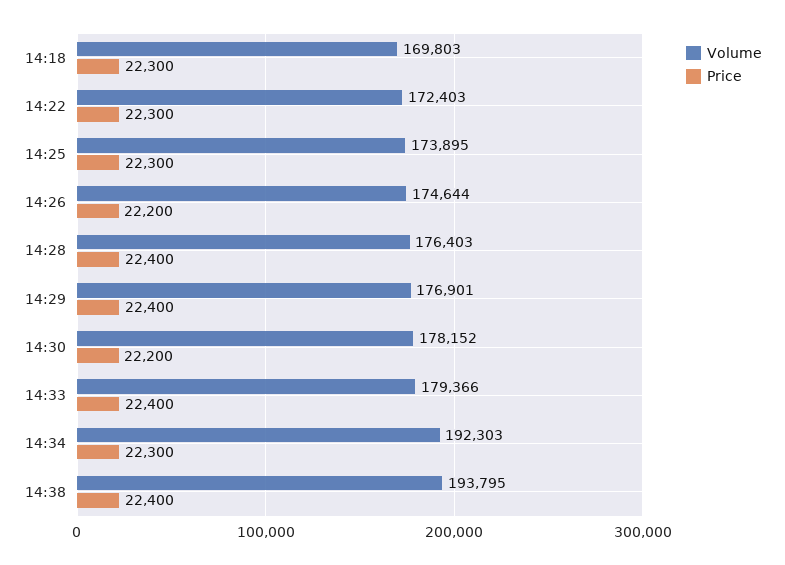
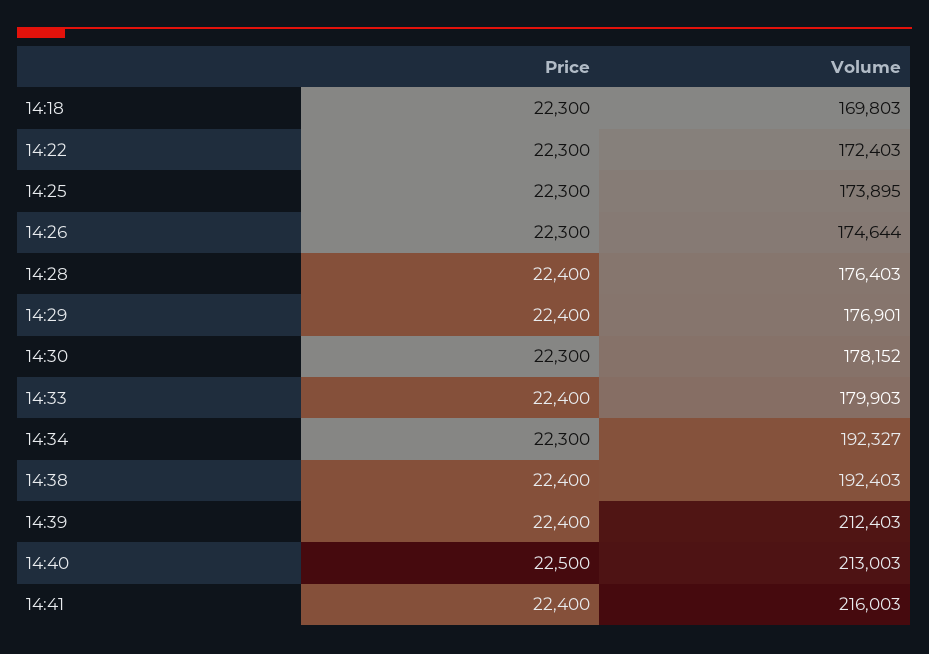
Price, 14:26: 22200 -> 22300
Price, 14:30: 22200 -> 22300
Volume, 14:33: 179366 -> 179903
Volume, 14:34: 192303 -> 192327
Volume, 14:38: 193795 -> 192403
Price, 14:39: none -> 22400
Volume, 14:39: none -> 212403
Price, 14:40: none -> 22500
Volume, 14:40: none -> 213003
Price, 14:41: none -> 22400
Volume, 14:41: none -> 216003

